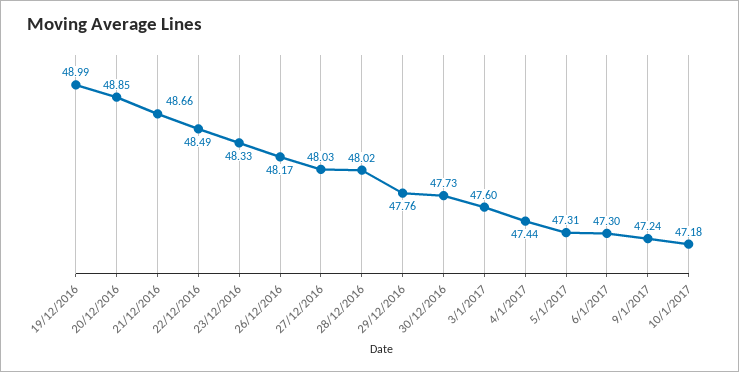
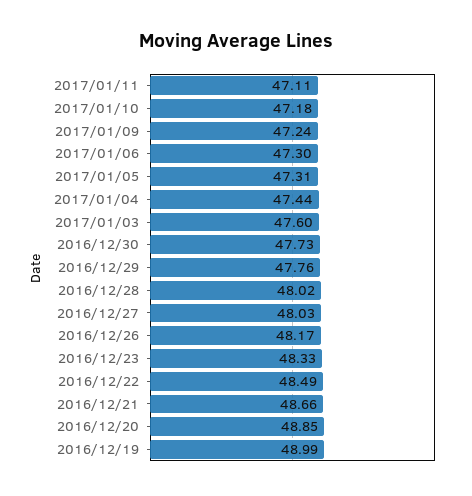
2017/01/11: none -> 47.11

